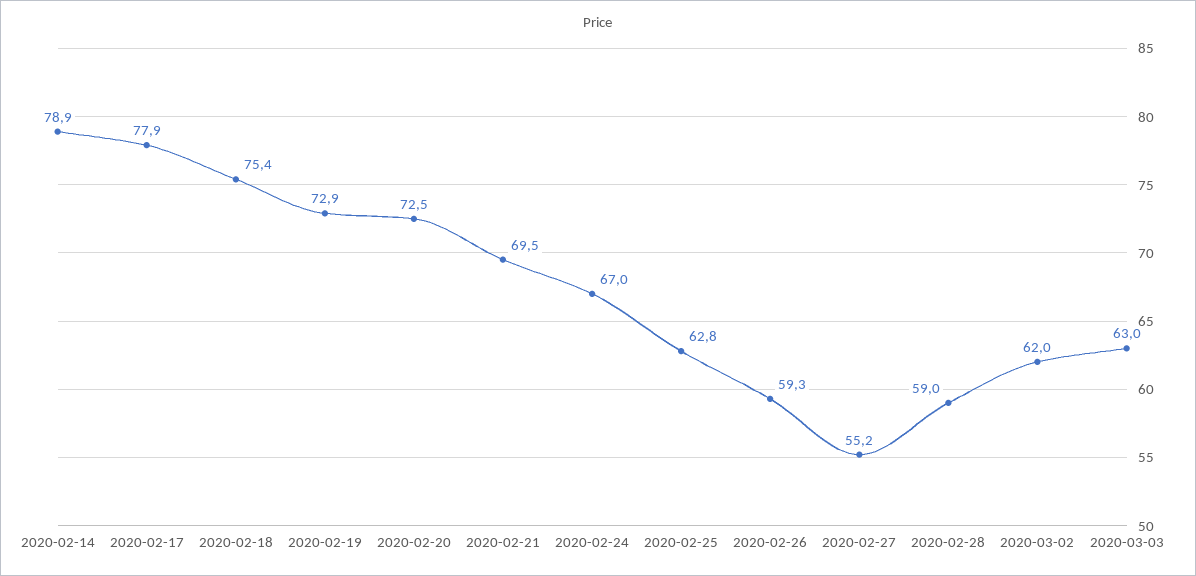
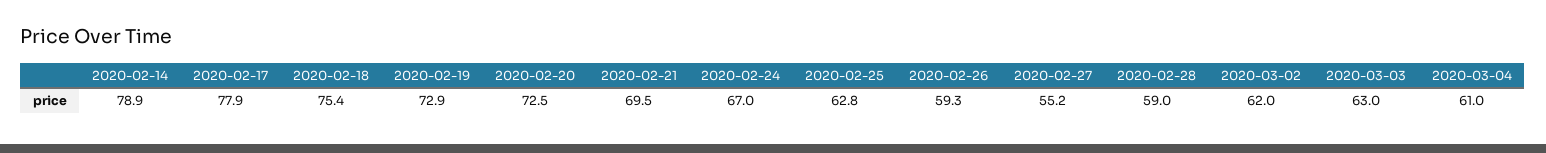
2020-03-04: none -> 61

